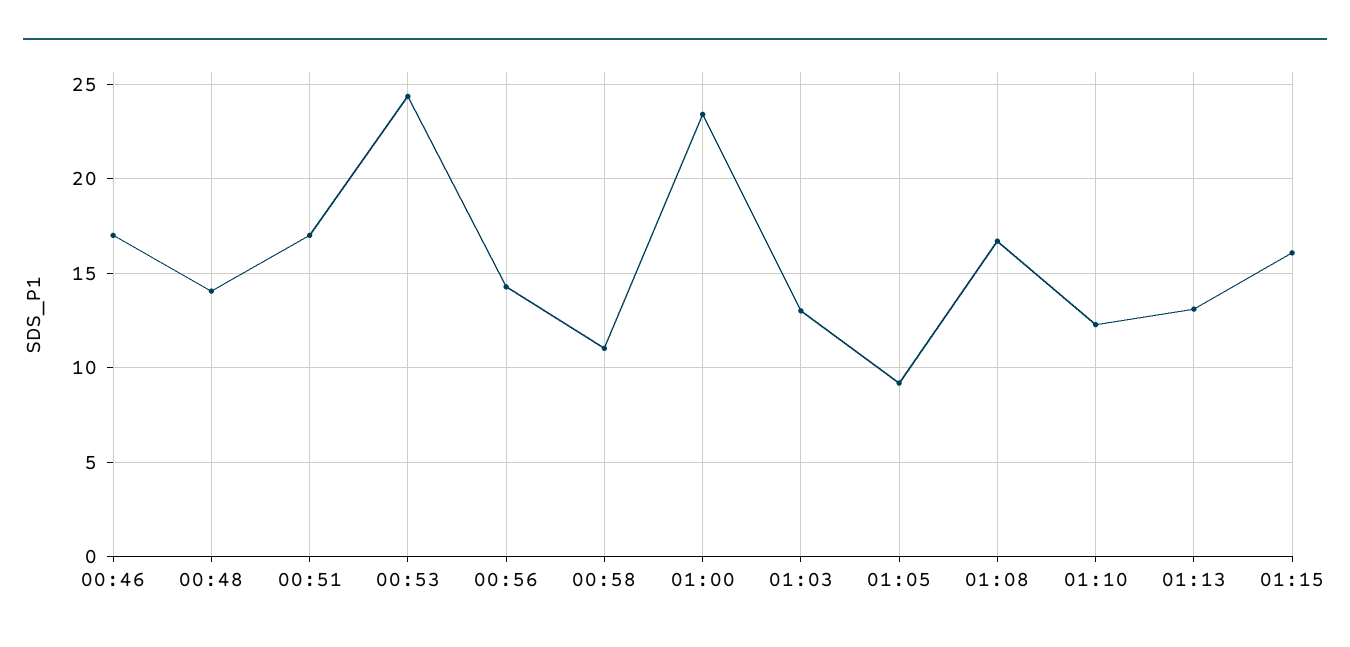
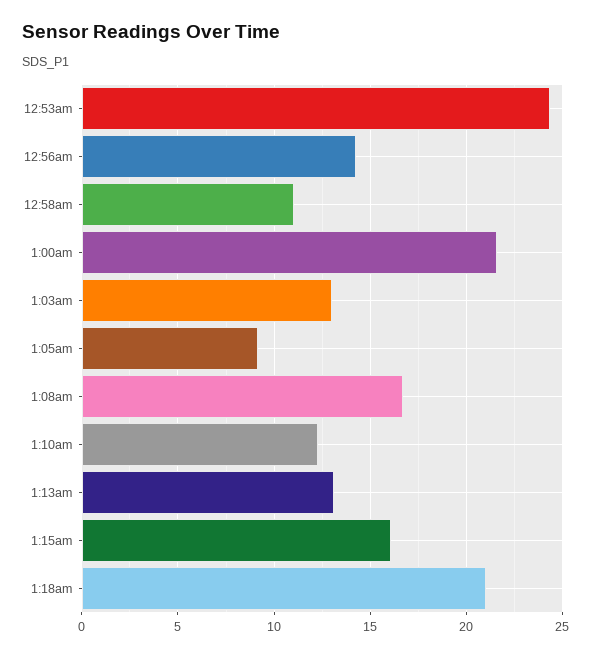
00:46: 17 -> none
00:48: 14 -> none
00:51: 17 -> none
01:00: 23.5 -> 21.5
1:18am: none -> 21

